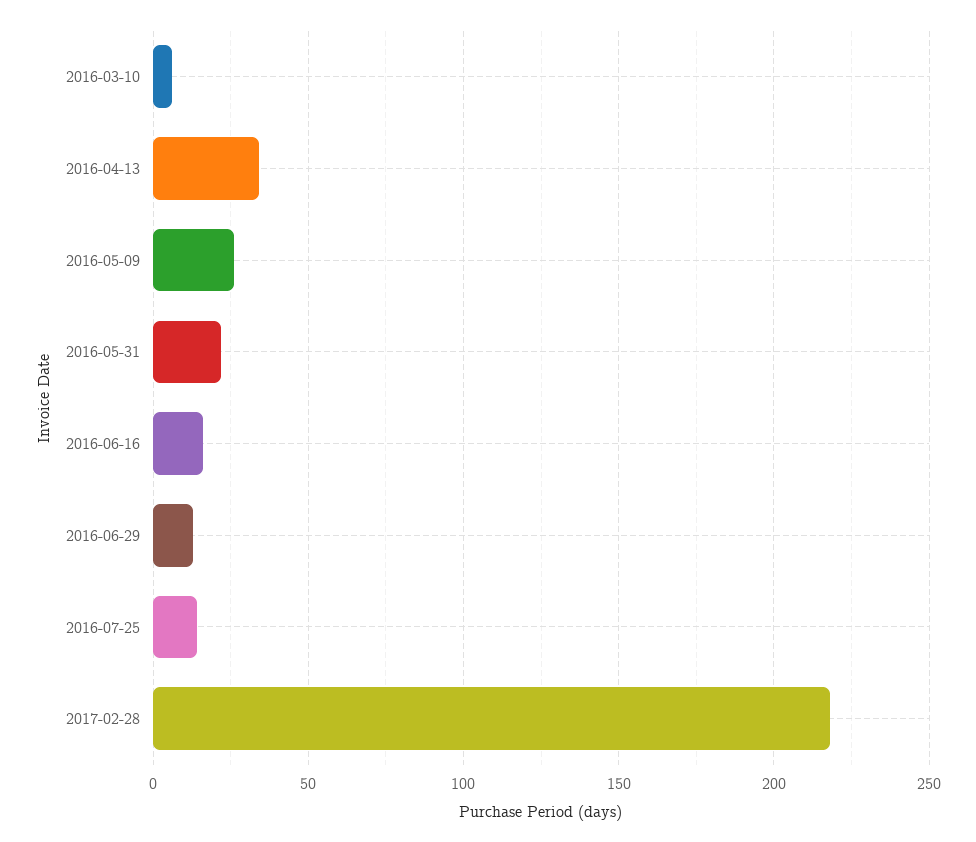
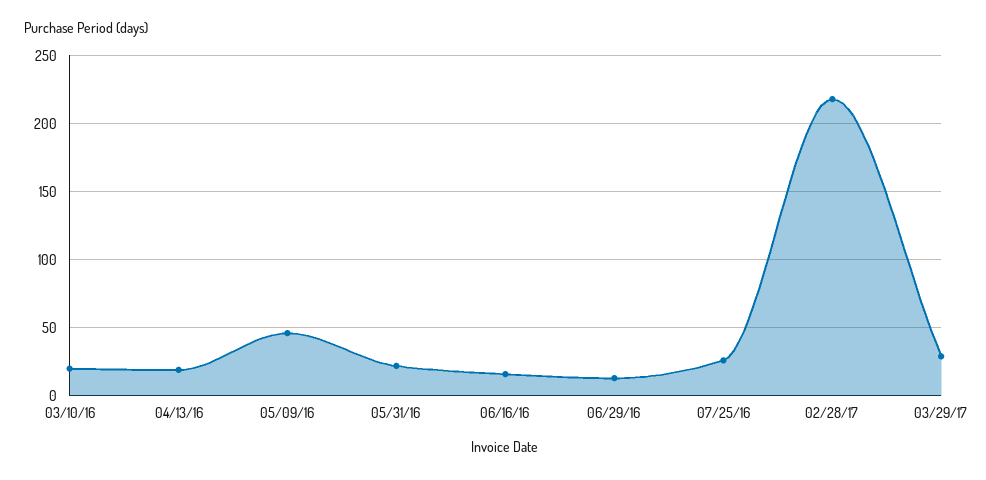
2016-03-10: 5 -> 20
2016-04-13: 35 -> 20
2016-05-09: 25 -> 45
2016-07-25: 15 -> 25
03/29/17: none -> 30

